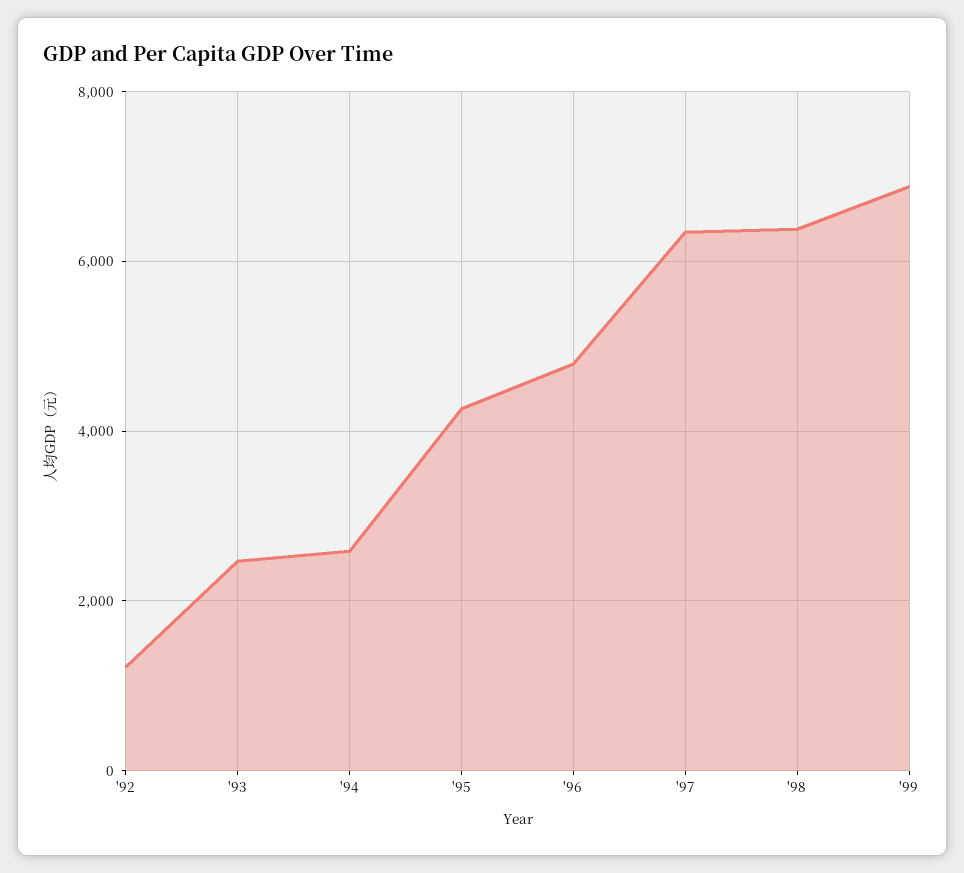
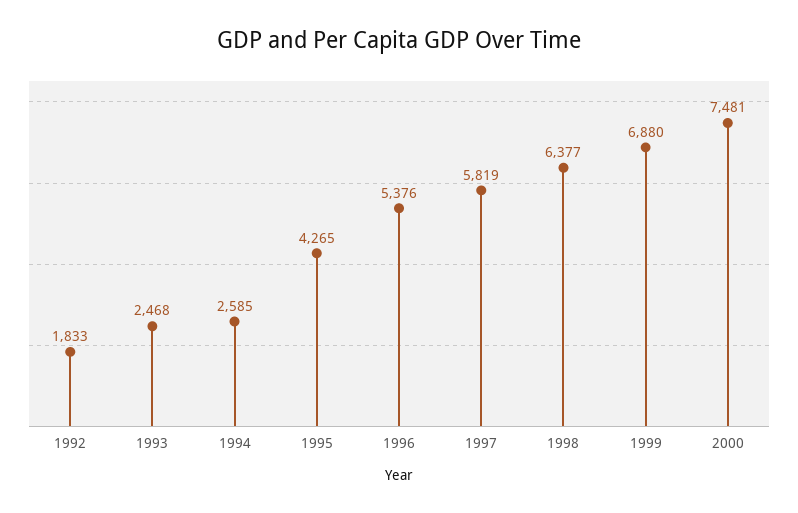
'92: 1200 -> 1833
'96: 4800 -> 5376
'97: 6400 -> 5819
2000: none -> 7481

